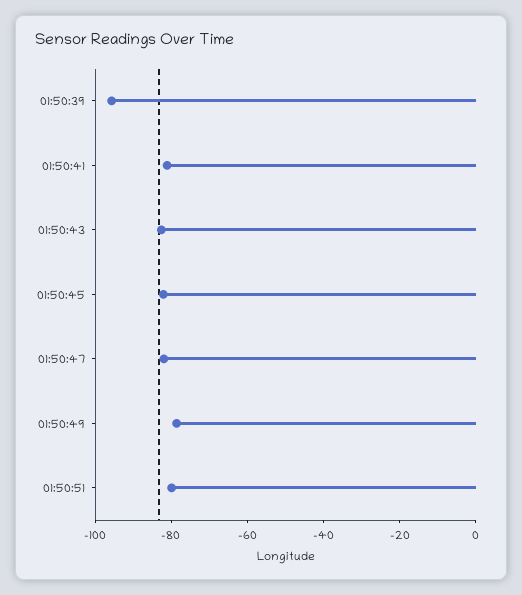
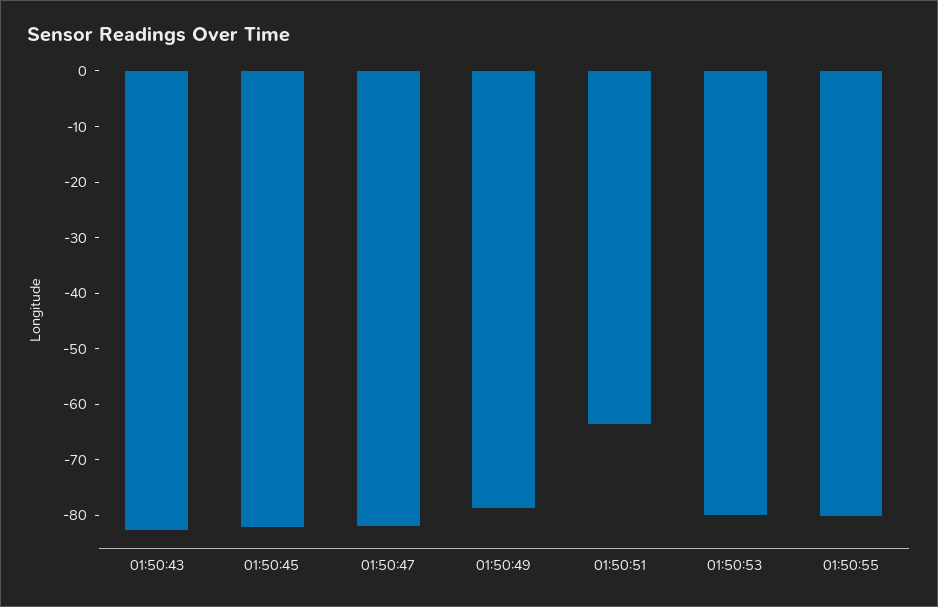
01:50:39: -95 -> none
01:50:41: -80 -> none
01:50:51: -80 -> -64
01:50:53: none -> -80
01:50:55: none -> -80

